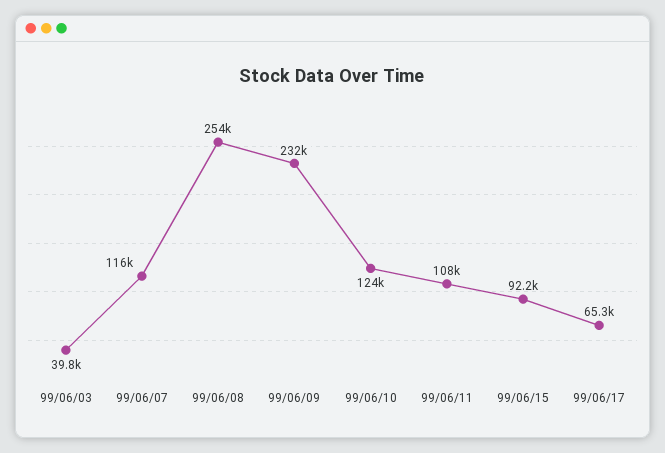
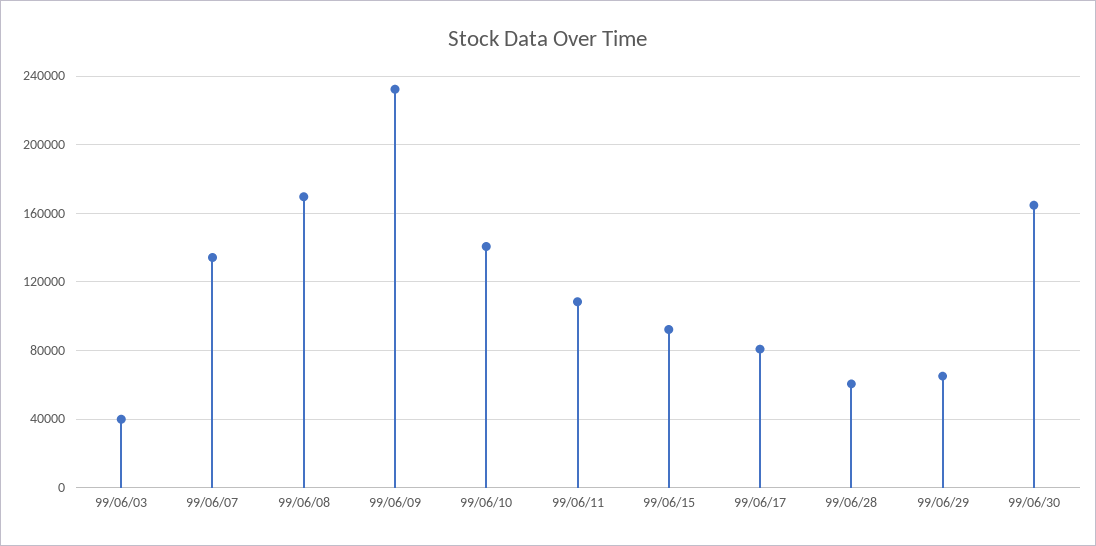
99/06/07: 116000 -> 135000
99/06/08: 254000 -> 170000
99/06/10: 124000 -> 140000
99/06/17: 65300 -> 80000
99/06/28: none -> 60000
99/06/29: none -> 65000
99/06/30: none -> 165000

